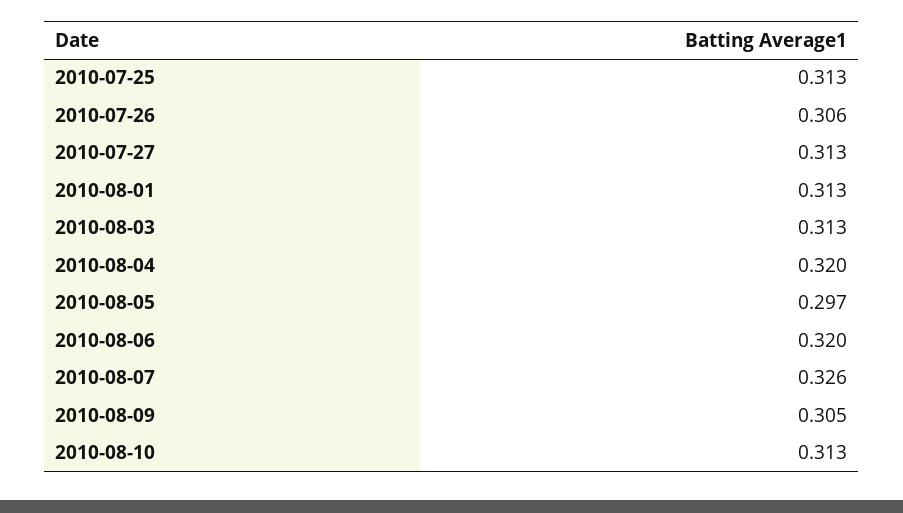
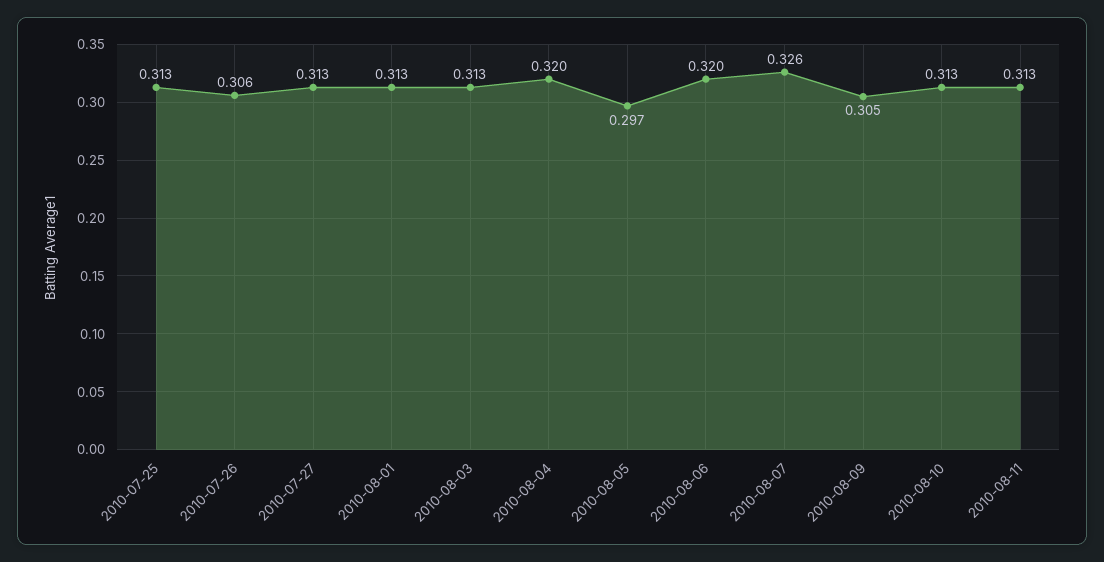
2010-08-11: none -> 0.313

